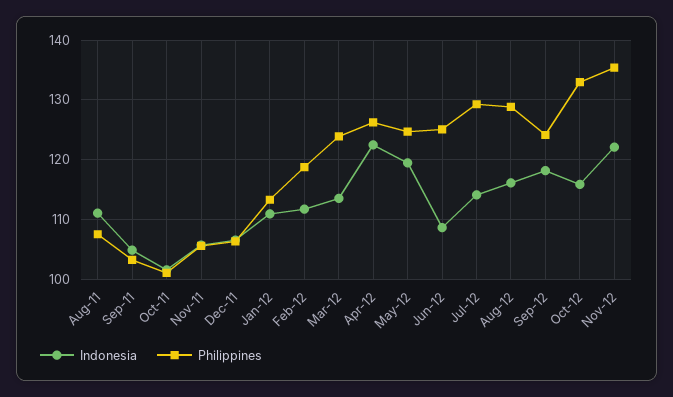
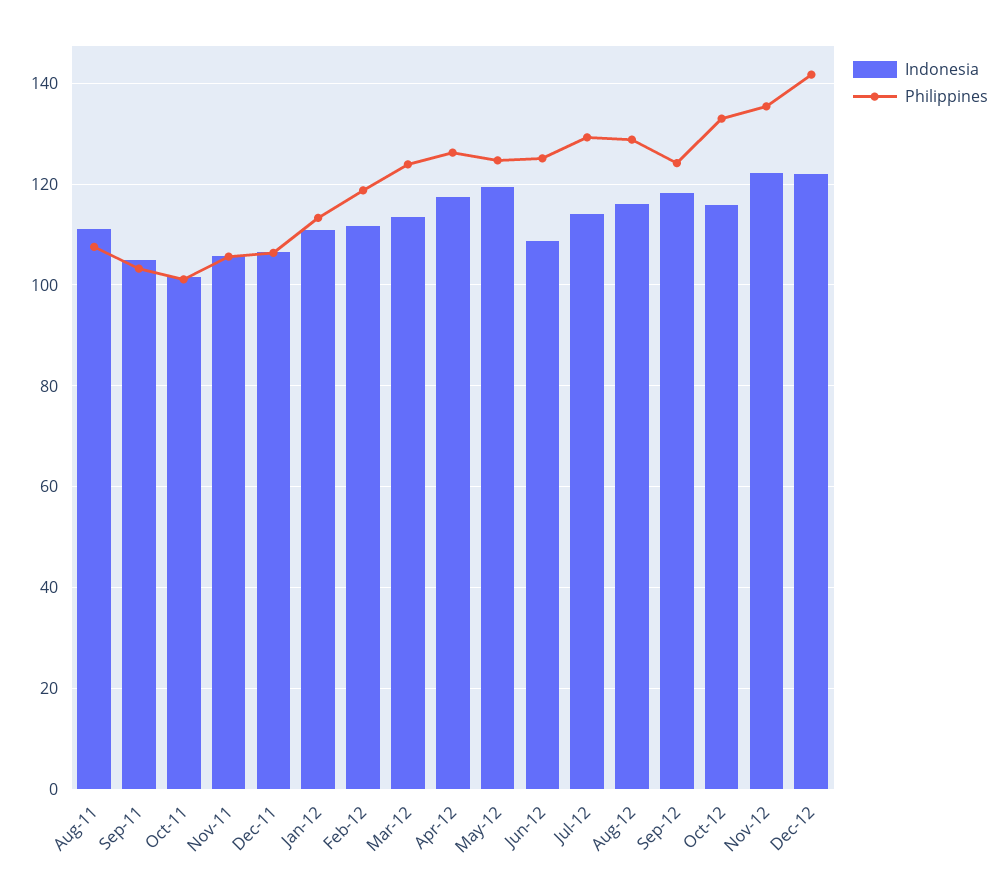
Indonesia, Apr-12: 122 -> 118
Indonesia, Dec-12: none -> 122
Philippines, Dec-12: none -> 142

